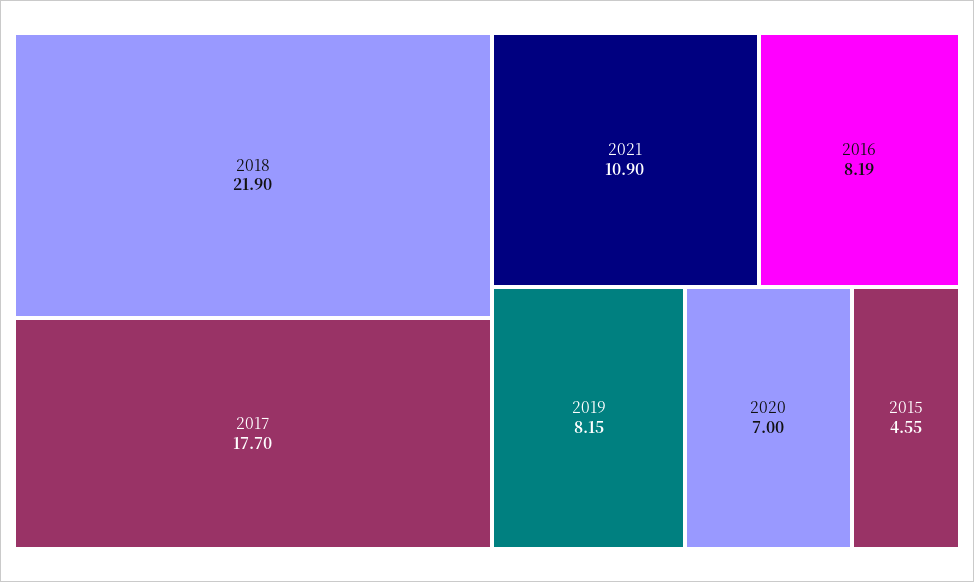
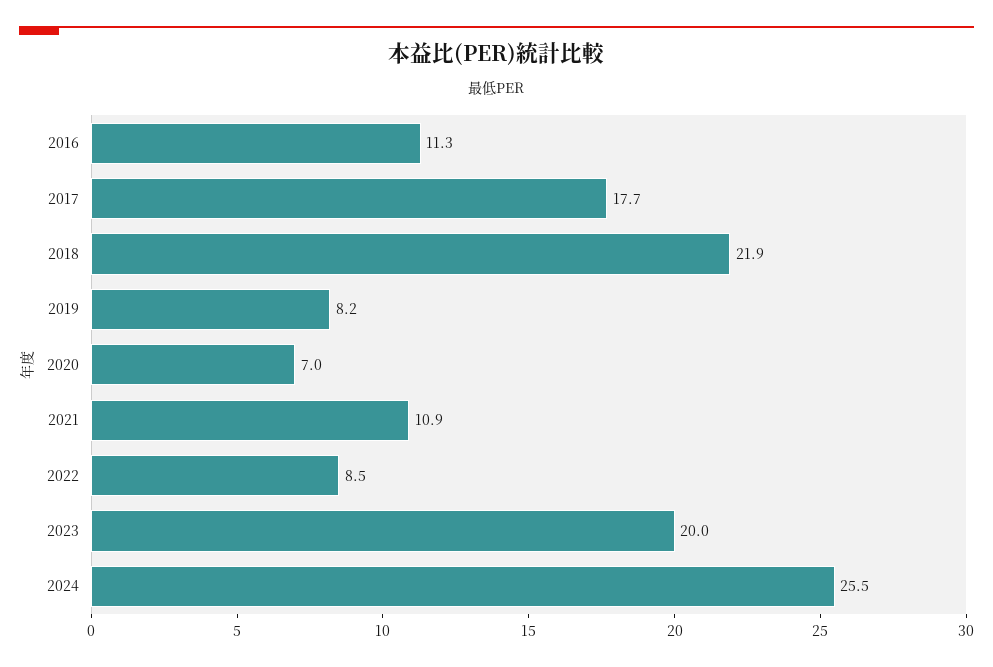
2016: 8.19 -> 11.3
2015: 4.55 -> none
2022: none -> 8.5
2023: none -> 20
2024: none -> 25.5

